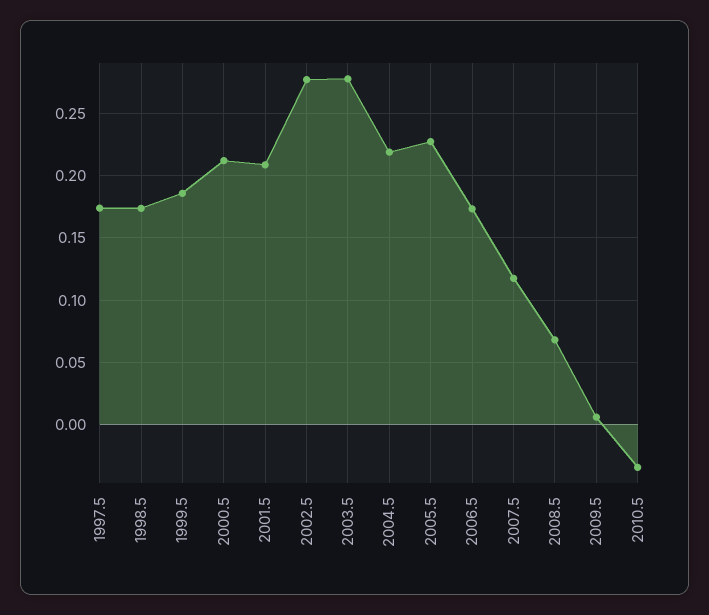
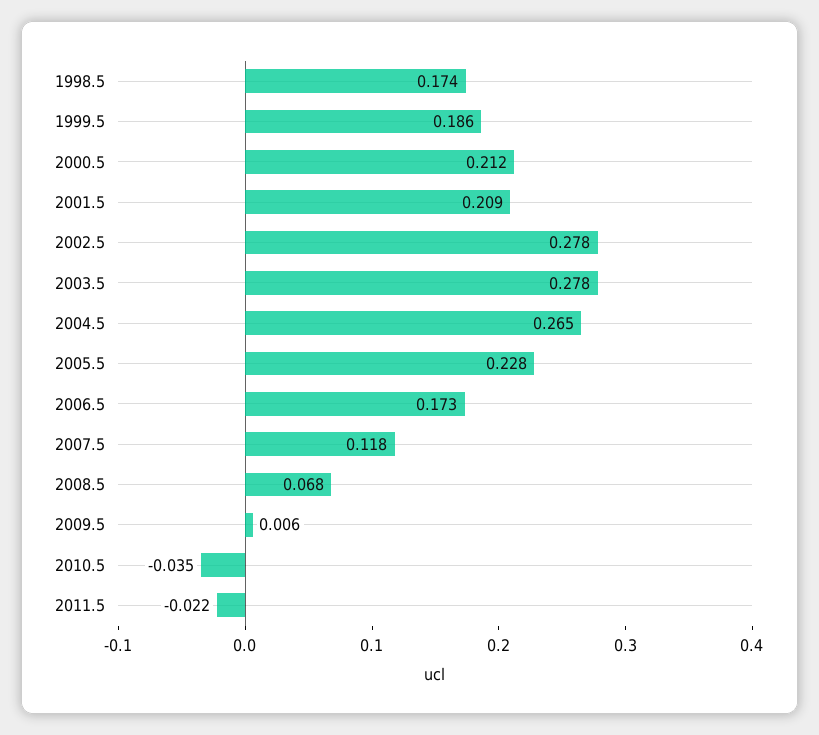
1997.5: 0.175 -> none
2004.5: 0.22 -> 0.265
2011.5: none -> -0.022

